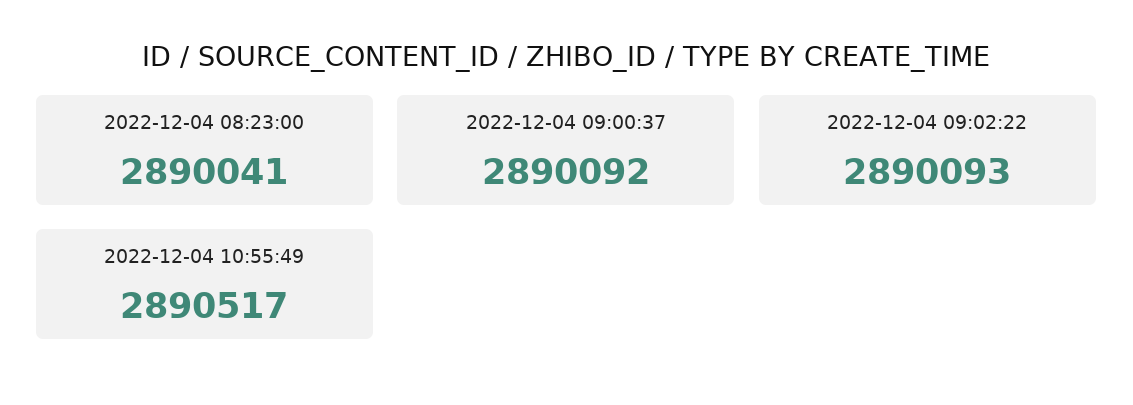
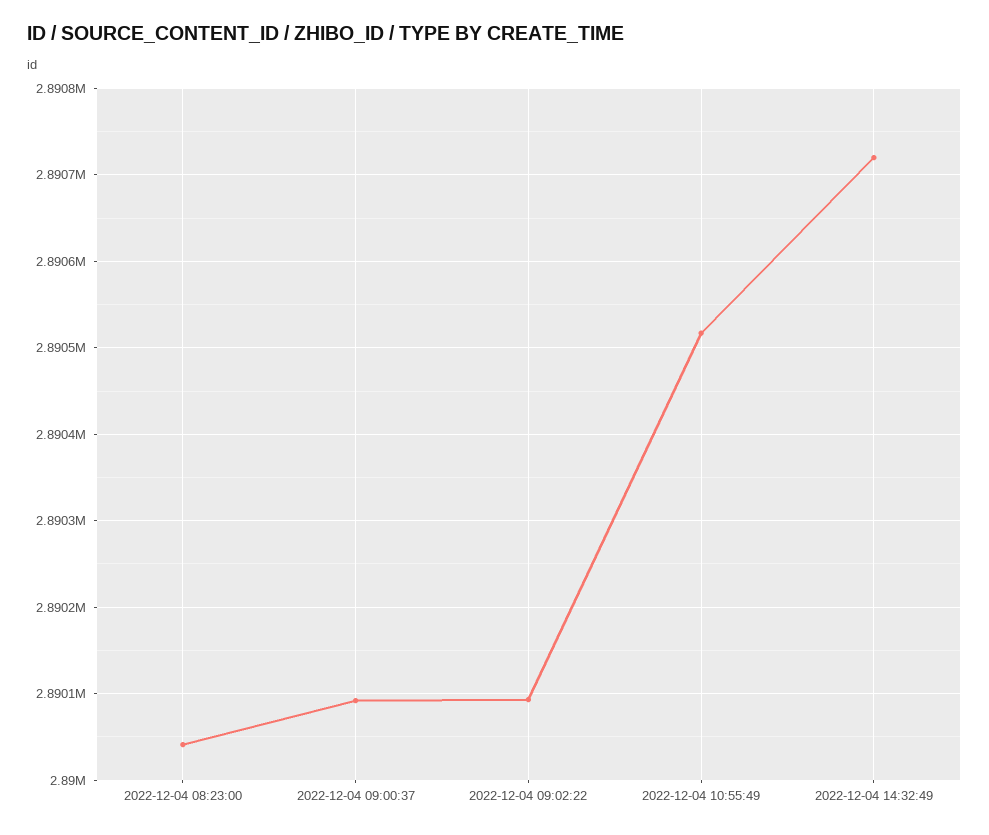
2022-12-04 14:32:49: none -> 2890720

